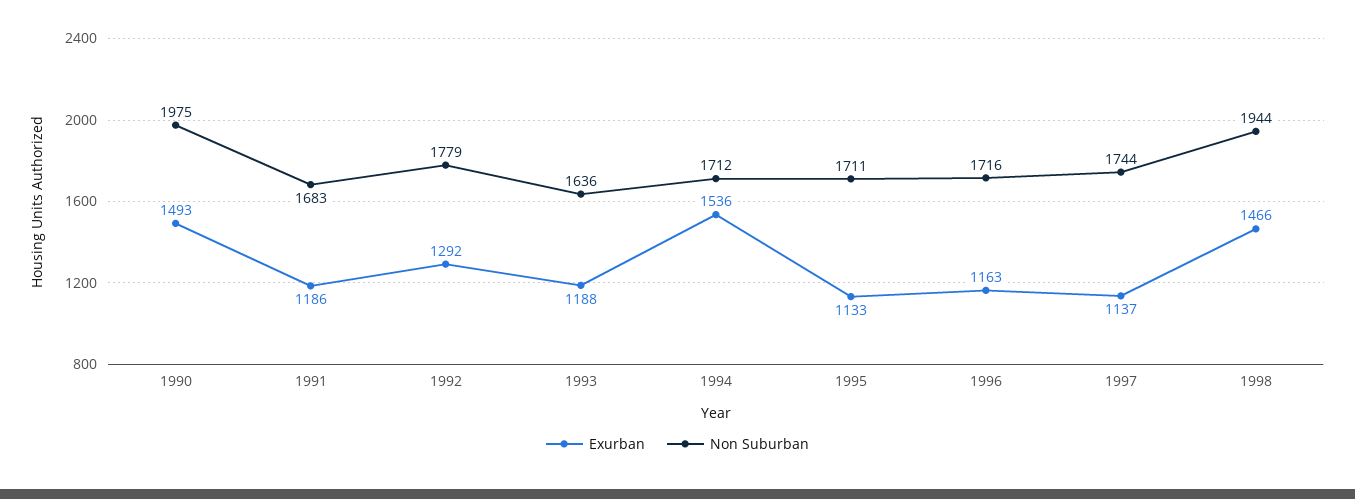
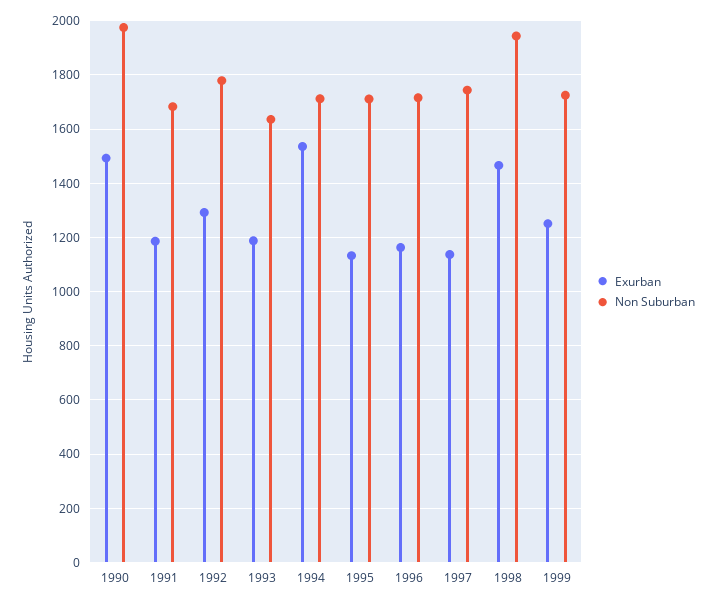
Exurban, 1999: none -> 1250
Non Suburban, 1999: none -> 1725

